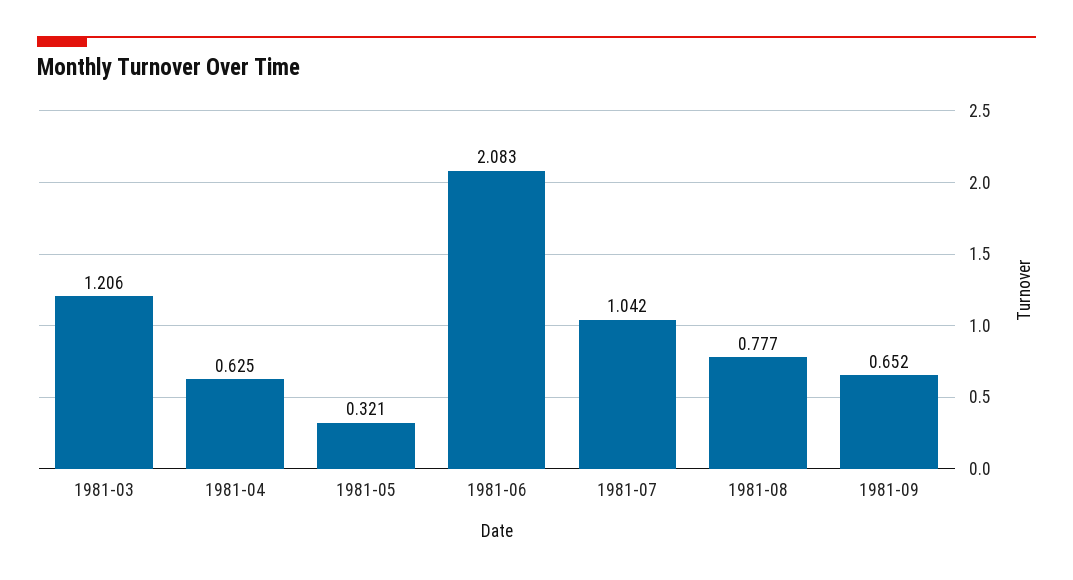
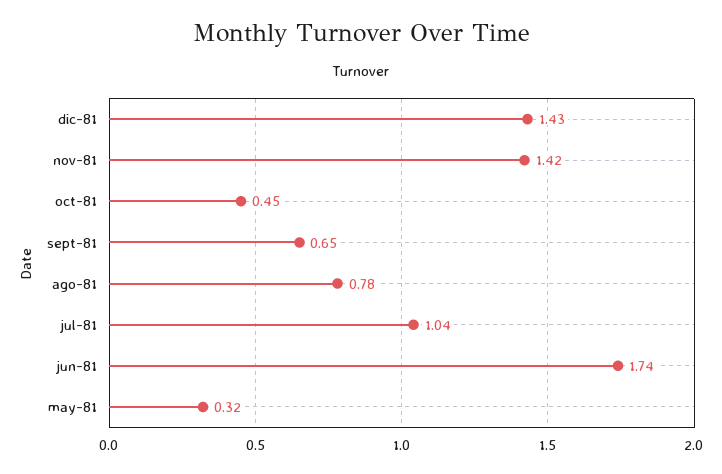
1981-03: 1.206 -> none
1981-04: 0.625 -> none
1981-06: 2.083 -> 1.74
dic-81: none -> 1.43
nov-81: none -> 1.42
oct-81: none -> 0.45

